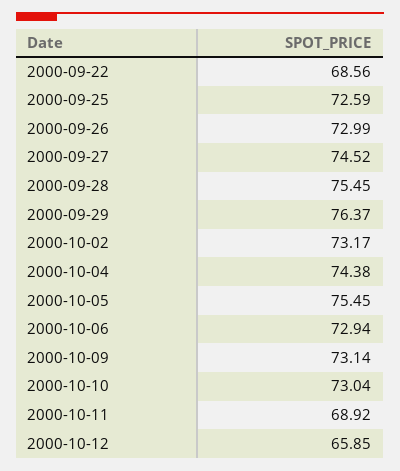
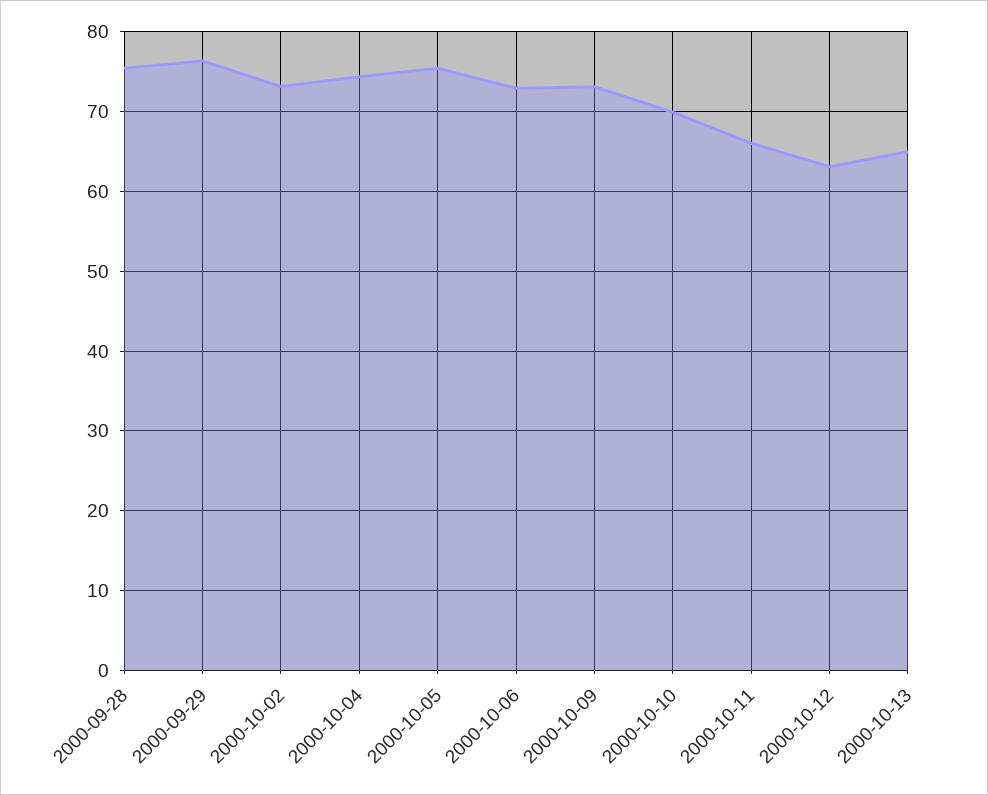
2000-09-22: 68.56 -> none
2000-09-25: 72.59 -> none
2000-09-26: 72.99 -> none
2000-09-27: 74.52 -> none
2000-10-10: 73.04 -> 70
2000-10-11: 68.92 -> 66
2000-10-12: 65.85 -> 63
2000-10-13: none -> 65

